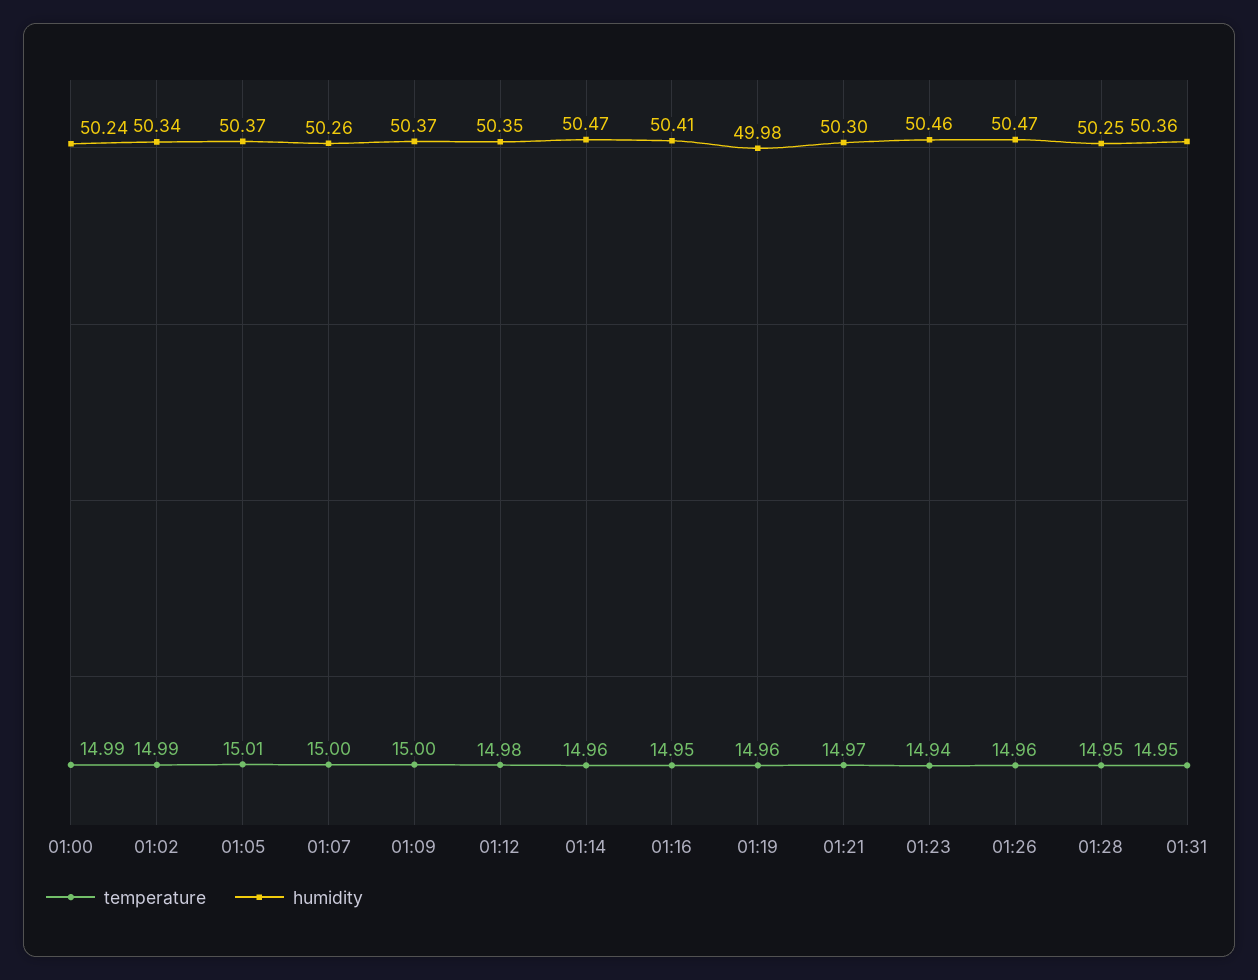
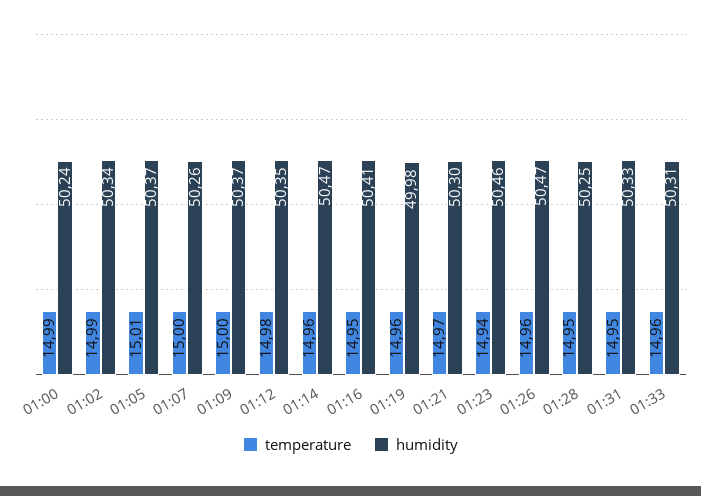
humidity, 01:31: 50.36 -> 50.33
temperature, 01:33: none -> 14.96
humidity, 01:33: none -> 50.31

